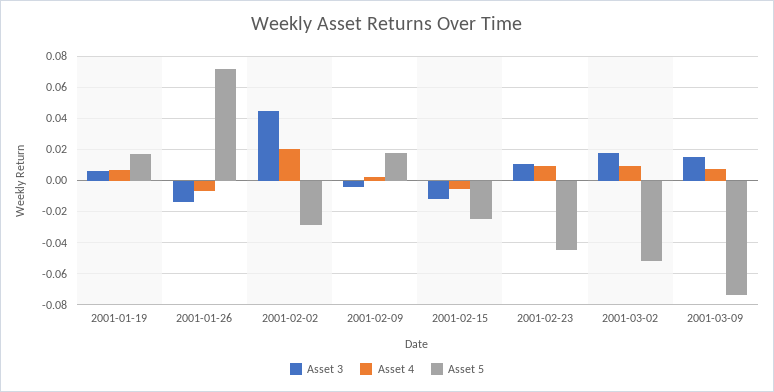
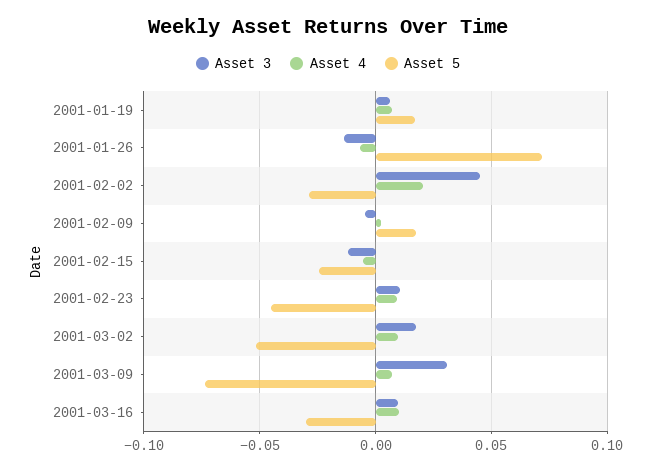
Asset 3, 2001-03-09: 0.015 -> 0.03
Asset 3, 2001-03-16: none -> 0.01
Asset 4, 2001-03-16: none -> 0.01
Asset 5, 2001-03-16: none -> -0.03

